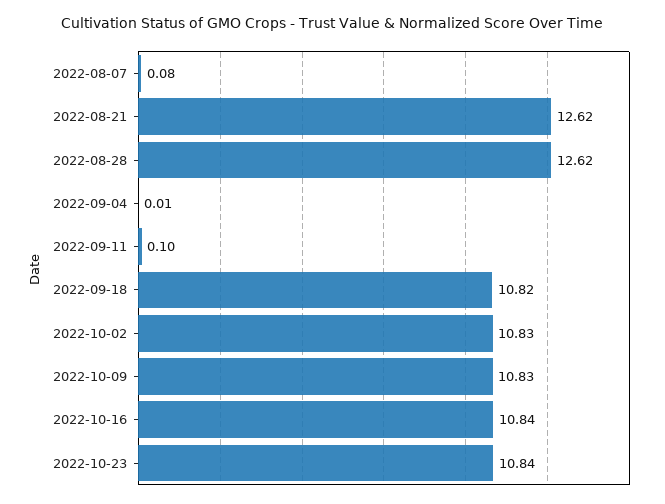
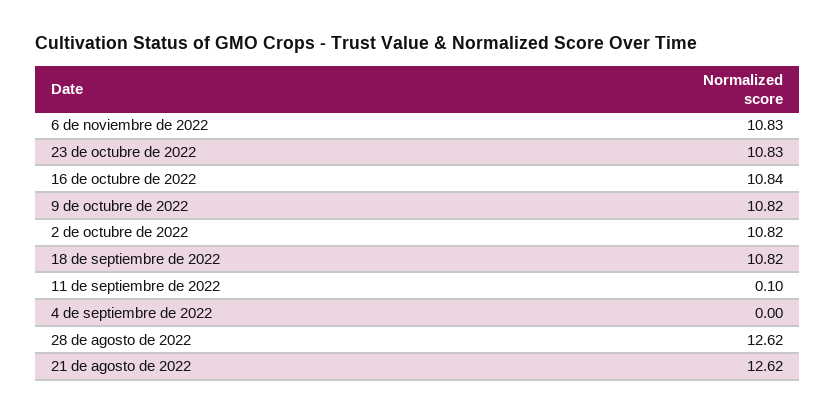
2022-08-07: 0.08 -> none
2022-09-04: 0.01 -> 0
2022-10-02: 10.83 -> 10.82
2022-10-09: 10.83 -> 10.82
2022-10-23: 10.84 -> 10.83
6 de noviembre de 2022: none -> 10.83

